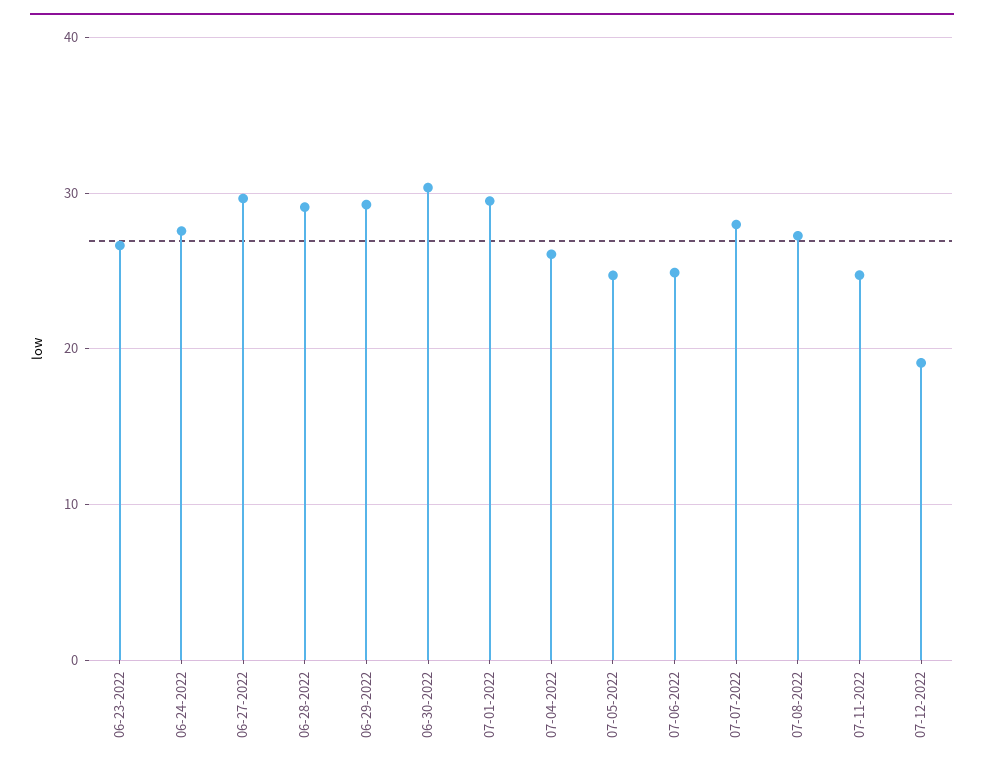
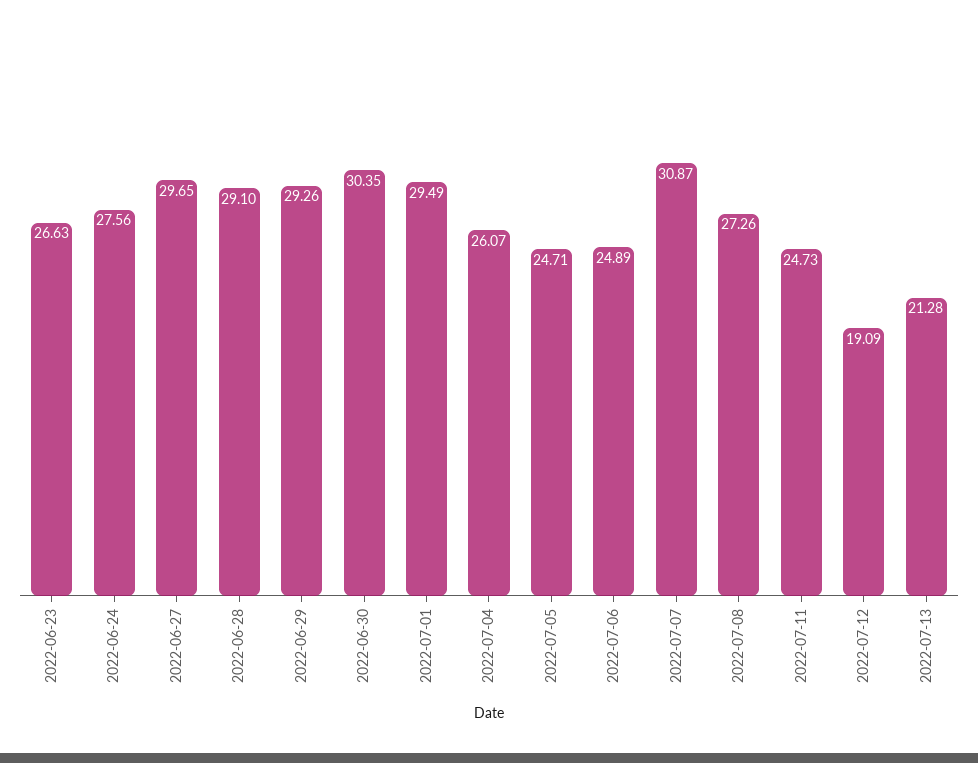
07-07-2022: 28 -> 30.87
2022-07-13: none -> 21.28

